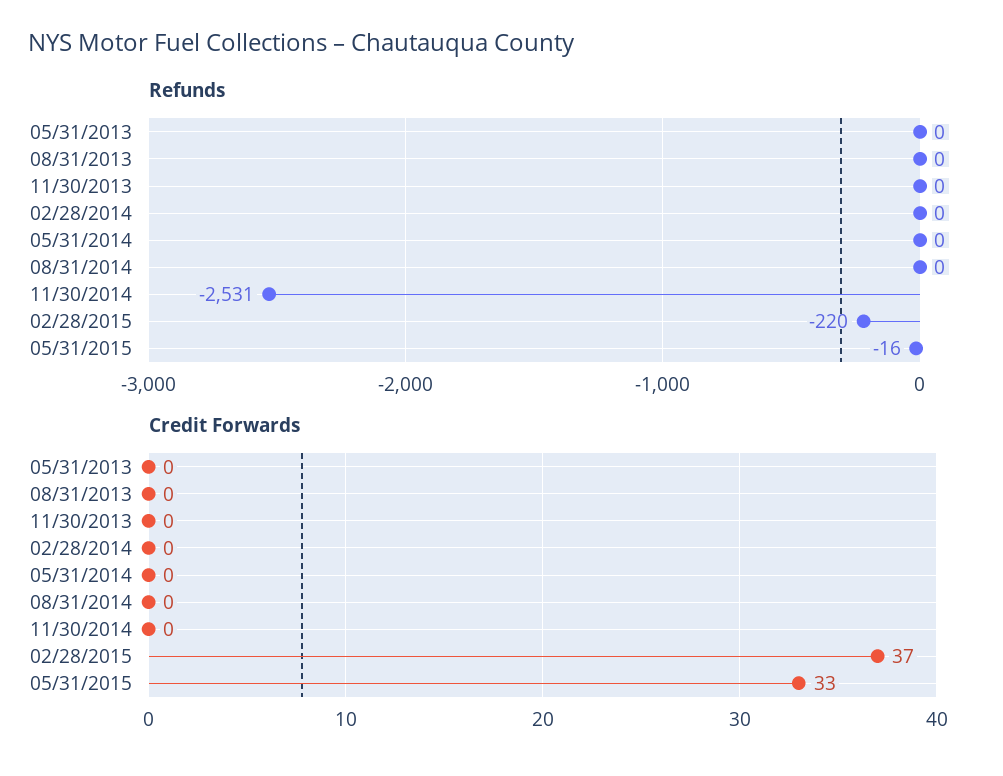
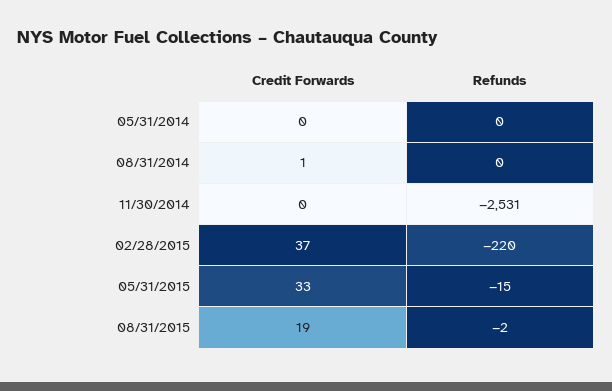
Refunds, 05/31/2013: 0 -> none
Refunds, 08/31/2013: 0 -> none
Refunds, 11/30/2013: 0 -> none
Refunds, 02/28/2014: 0 -> none
Refunds, 05/31/2015: -16 -> -15
Credit Forwards, 05/31/2013: 0 -> none
Credit Forwards, 08/31/2013: 0 -> none
Credit Forwards, 11/30/2013: 0 -> none
Credit Forwards, 02/28/2014: 0 -> none
Credit Forwards, 08/31/2014: 0 -> 1
Credit Forwards, 08/31/2015: none -> 19
Refunds, 08/31/2015: none -> -2

